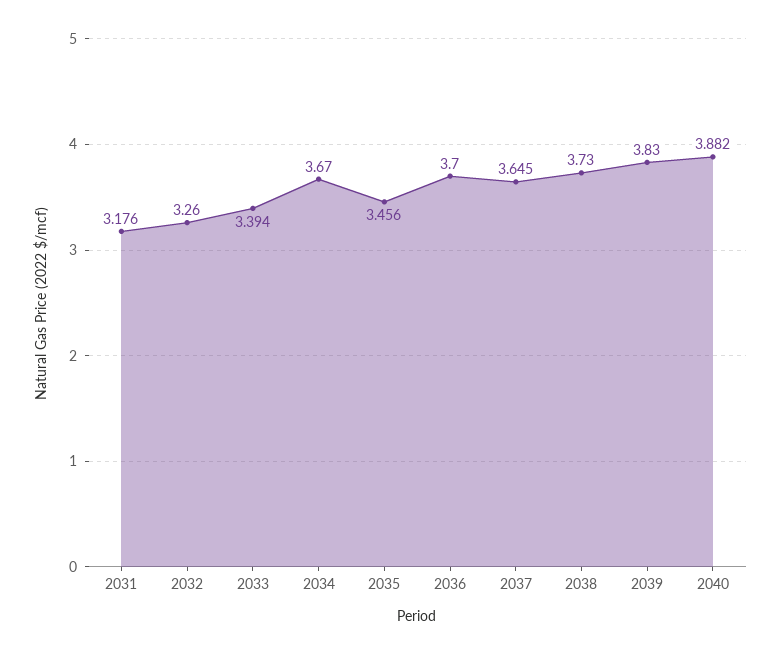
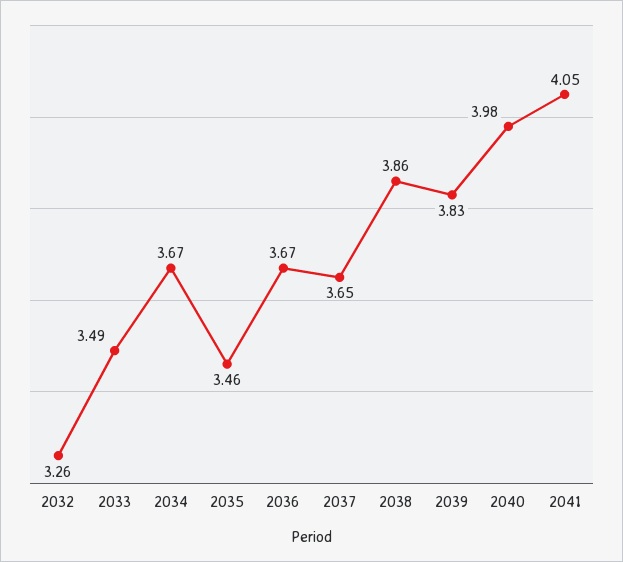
2031: 3.176 -> none
2033: 3.394 -> 3.49
2036: 3.7 -> 3.67
2038: 3.73 -> 3.86
2040: 3.882 -> 3.98
2041: none -> 4.05

